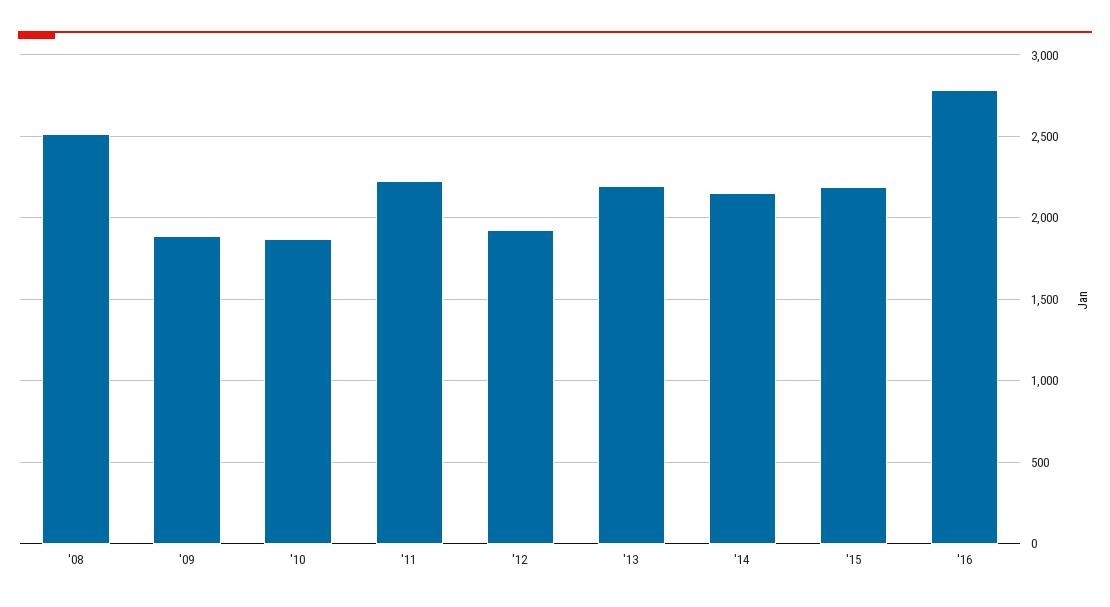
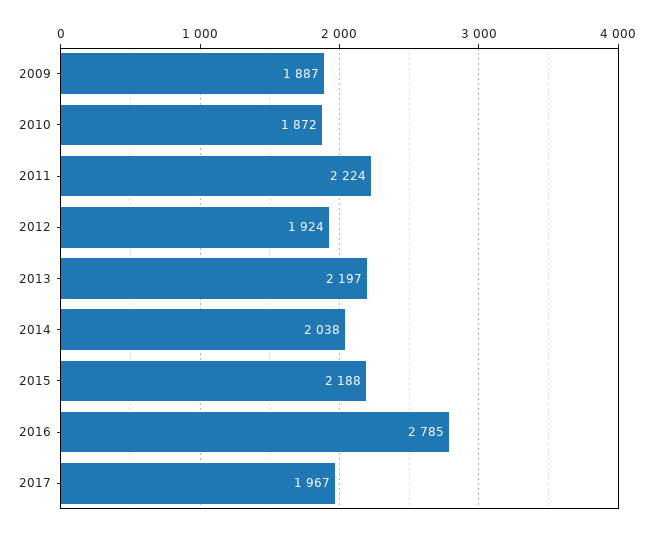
'08: 2500 -> none
'14: 2150 -> 2038
2017: none -> 1967

